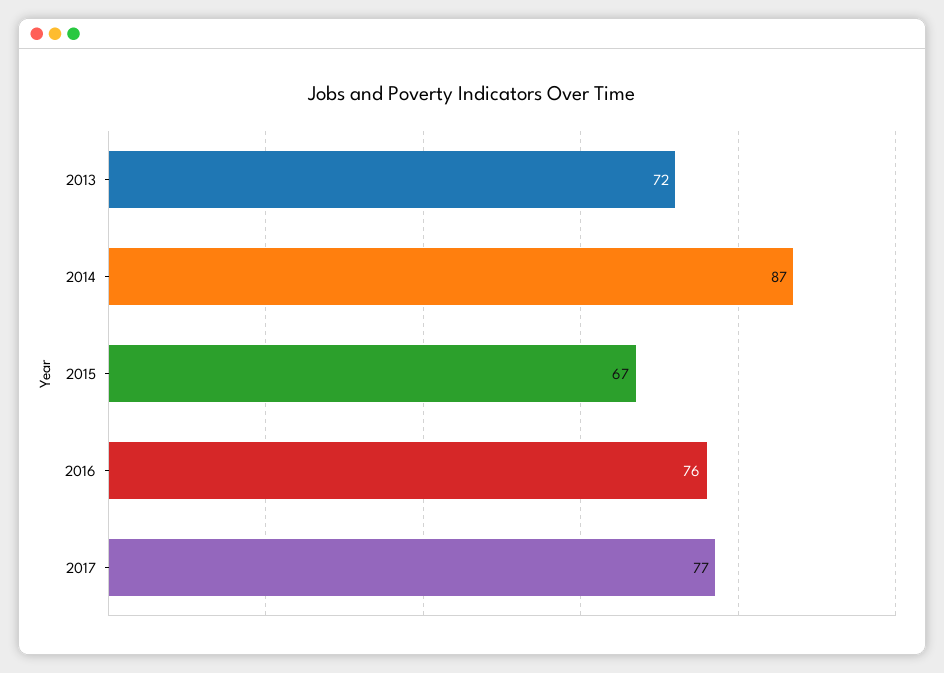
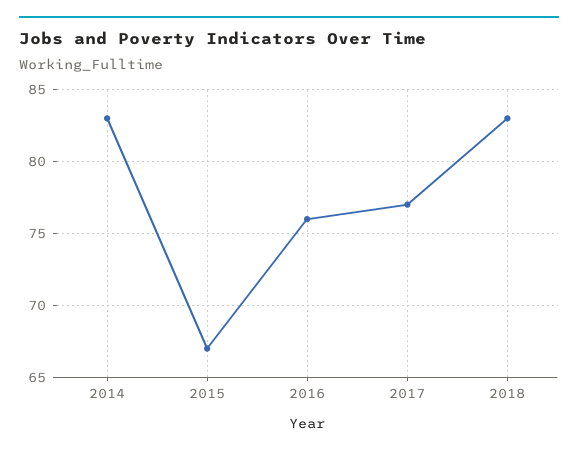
2013: 72 -> none
2014: 87 -> 83
2018: none -> 83

